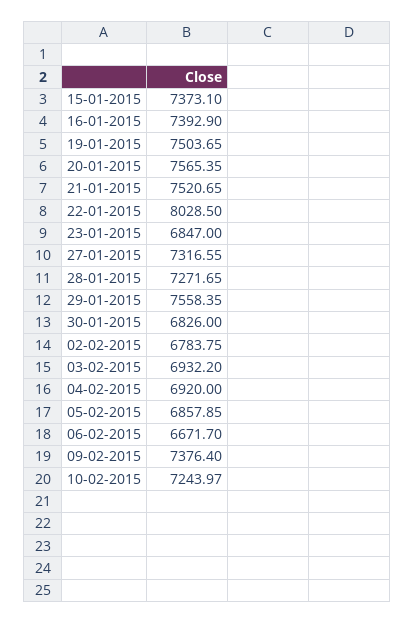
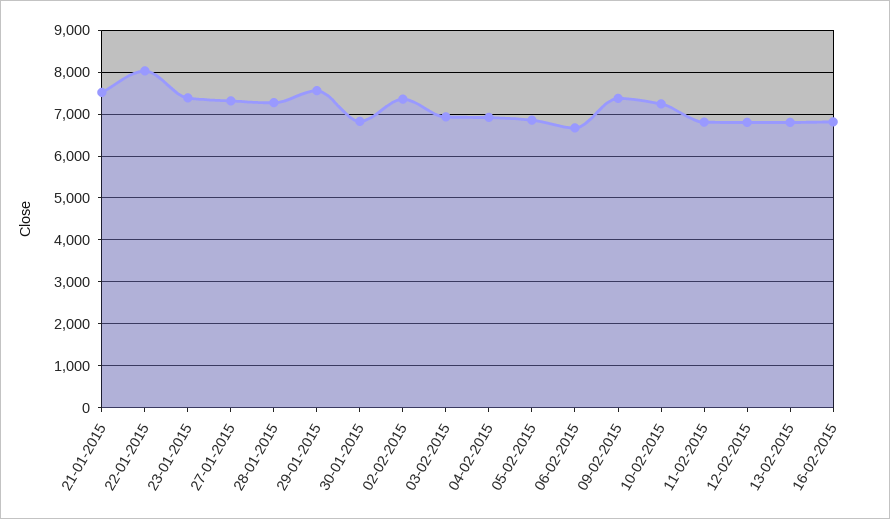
15-01-2015: 7373.1 -> none
16-01-2015: 7392.9 -> none
19-01-2015: 7503.65 -> none
20-01-2015: 7565.35 -> none
23-01-2015: 6847 -> 7400
02-02-2015: 6783.75 -> 7400
11-02-2015: none -> 6800
12-02-2015: none -> 6800
13-02-2015: none -> 6800
16-02-2015: none -> 6800

